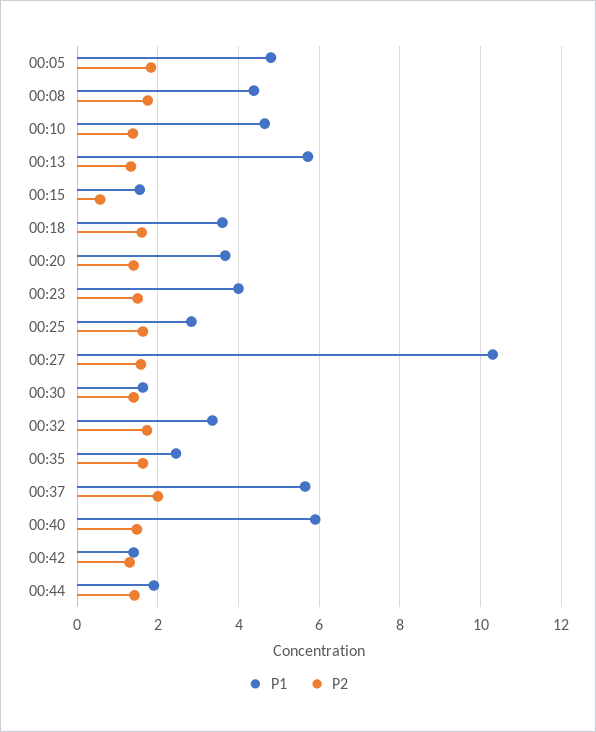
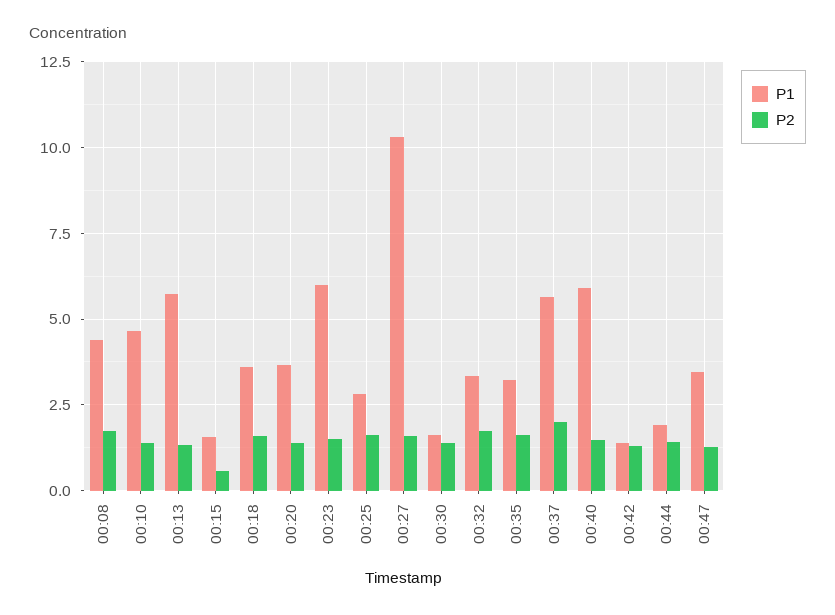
P1, 00:05: 4.8 -> none
P2, 00:05: 1.8 -> none
P1, 00:23: 4 -> 6
P1, 00:35: 2.4 -> 3.25
P1, 00:47: none -> 3.5
P2, 00:47: none -> 1.25

